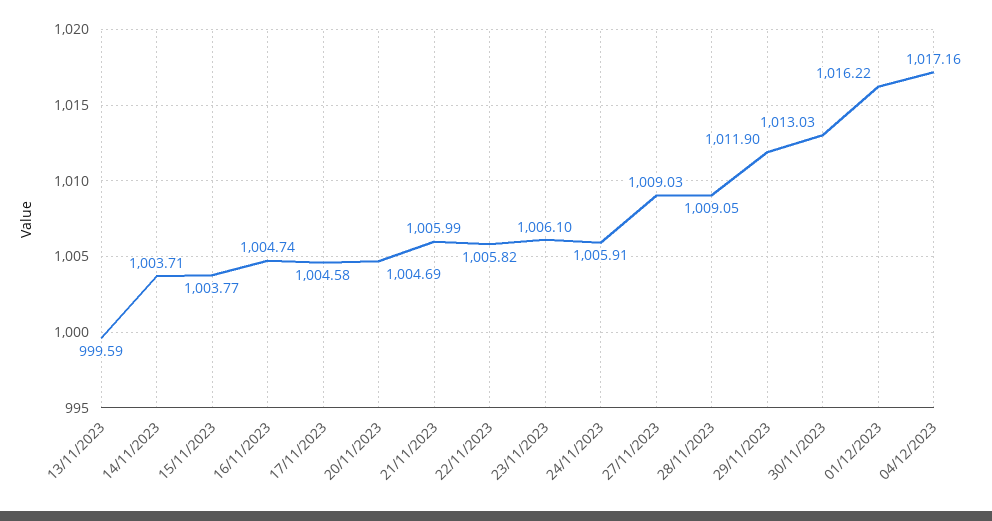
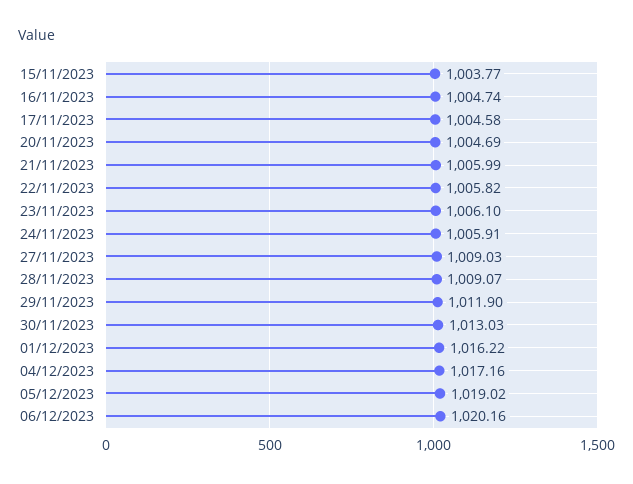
13/11/2023: 999.59 -> none
14/11/2023: 1003.71 -> none
28/11/2023: 1009.05 -> 1009.07
05/12/2023: none -> 1019.02
06/12/2023: none -> 1020.16

